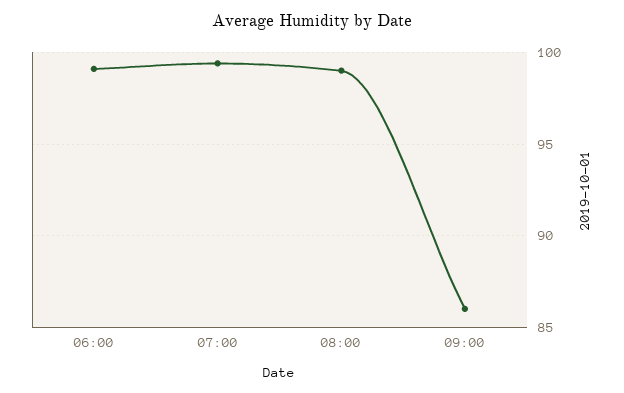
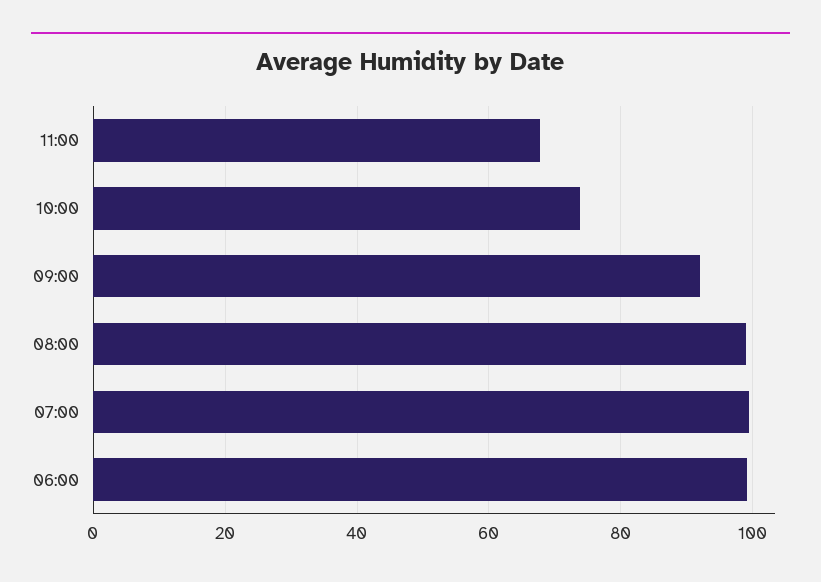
09:00: 86 -> 92
11:00: none -> 68
10:00: none -> 74

